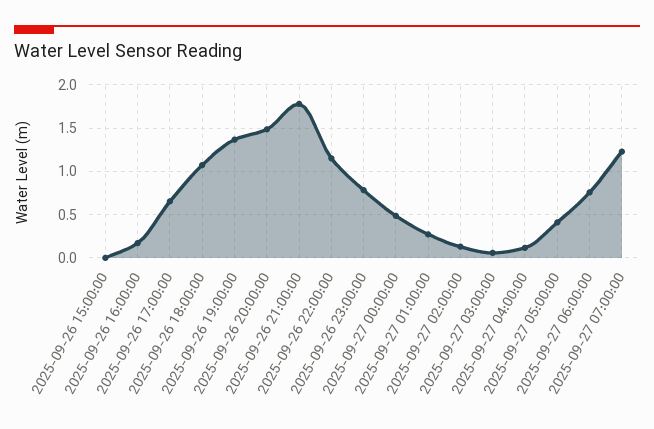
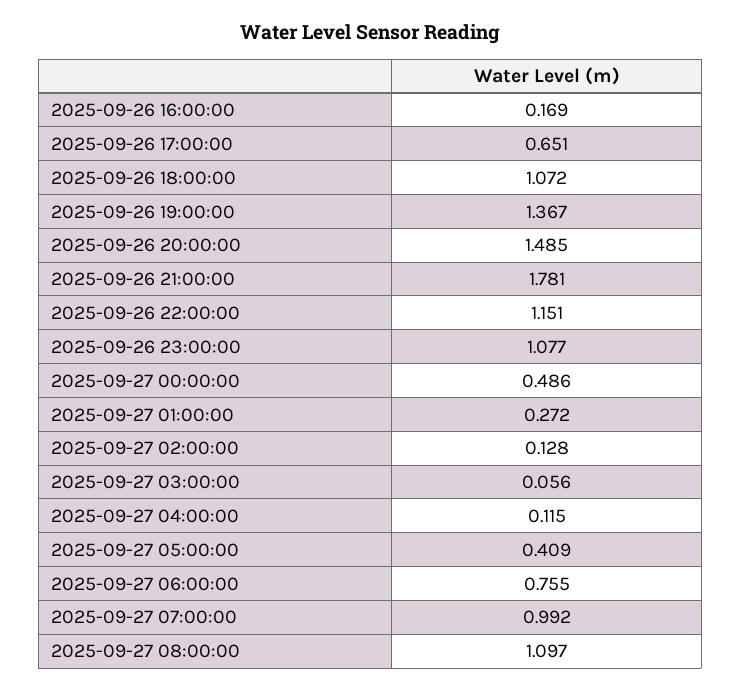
2025-09-26 15:00:00: 0 -> none
2025-09-26 23:00:00: 0.8 -> 1.077
2025-09-27 07:00:00: 1.2 -> 0.992
2025-09-27 08:00:00: none -> 1.097

